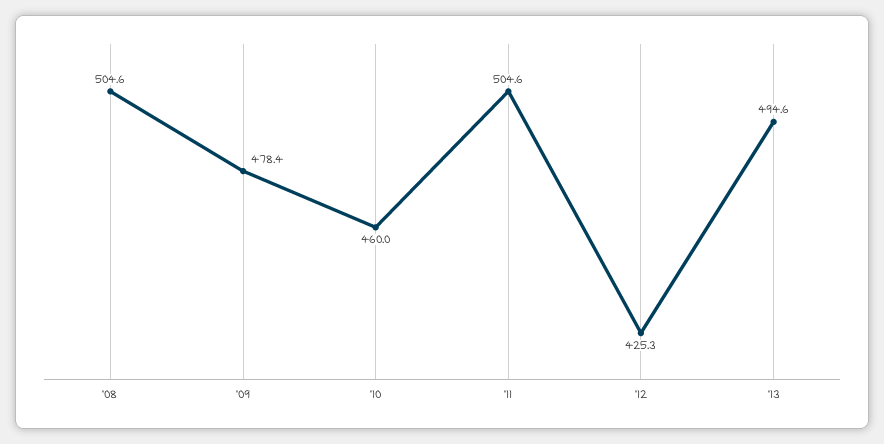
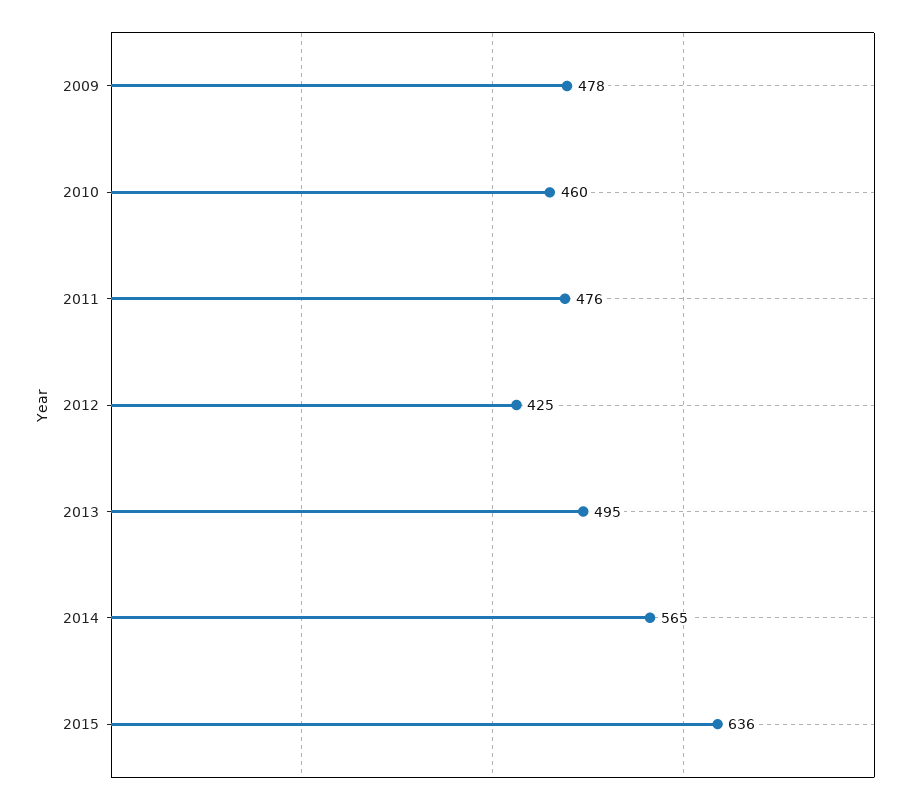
'08: 504.6 -> none
'11: 504.6 -> 476
2014: none -> 565
2015: none -> 636

